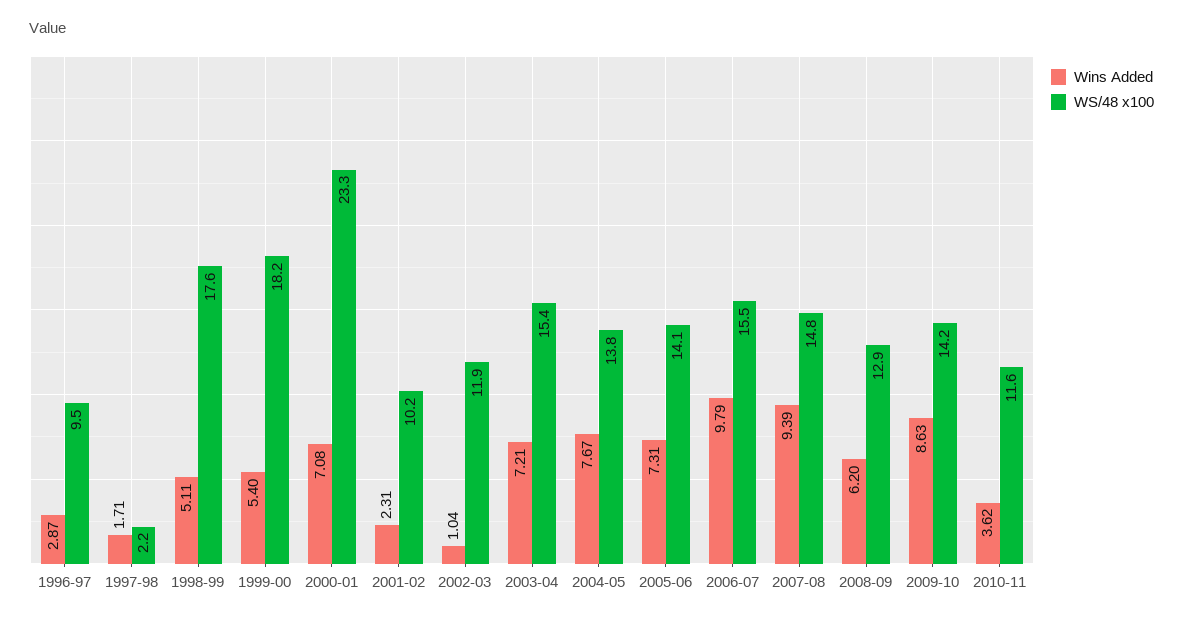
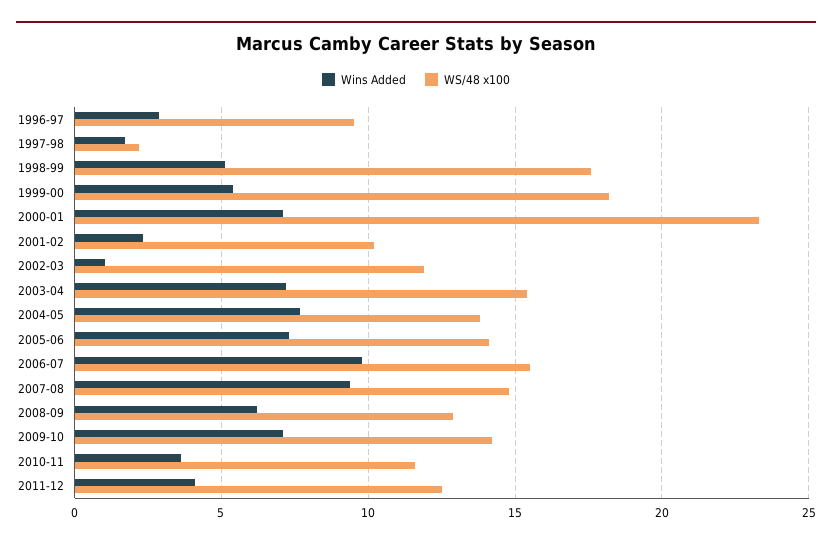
Wins Added, 2009-10: 8.63 -> 7
Wins Added, 2011-12: none -> 4
WS/48 x100, 2011-12: none -> 12.5

